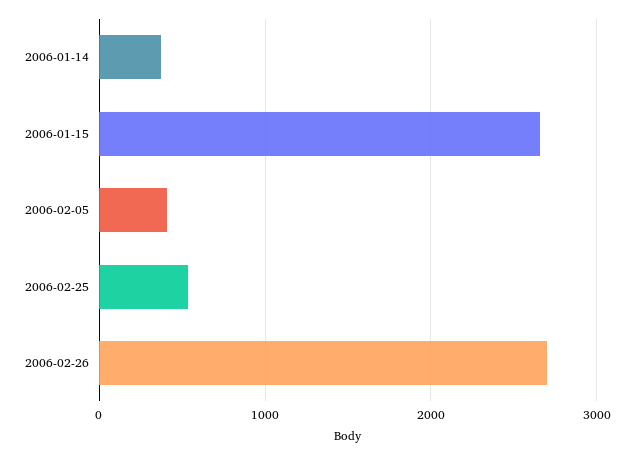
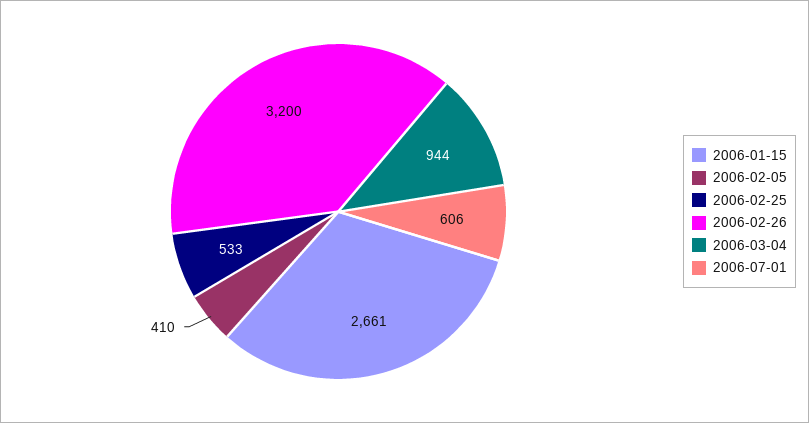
2006-01-14: 400 -> none
2006-02-26: 2700 -> 3200
2006-03-04: none -> 944
2006-07-01: none -> 606

